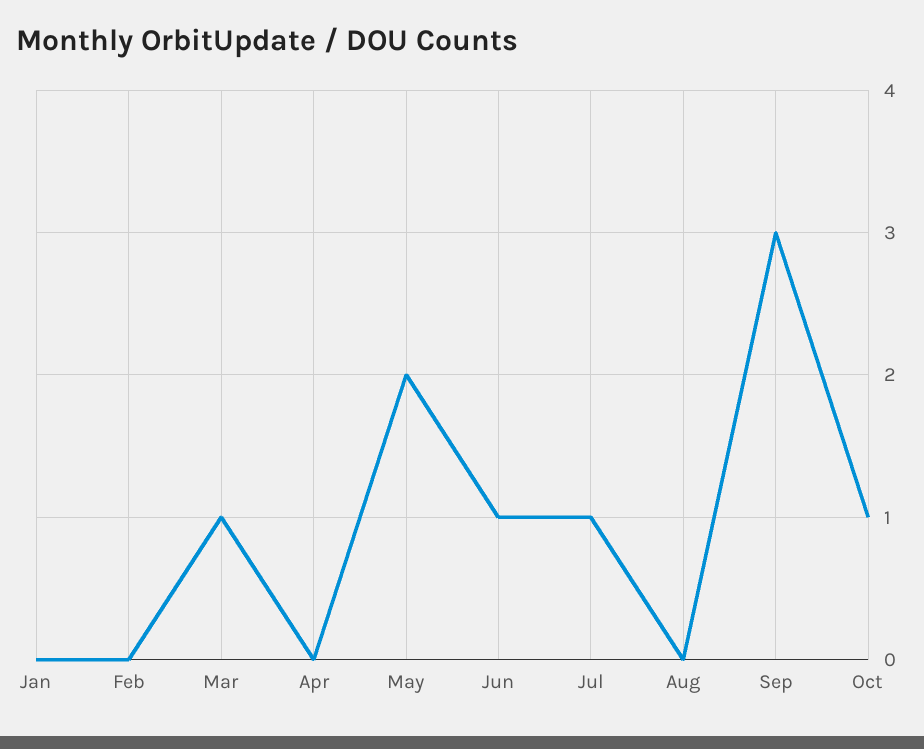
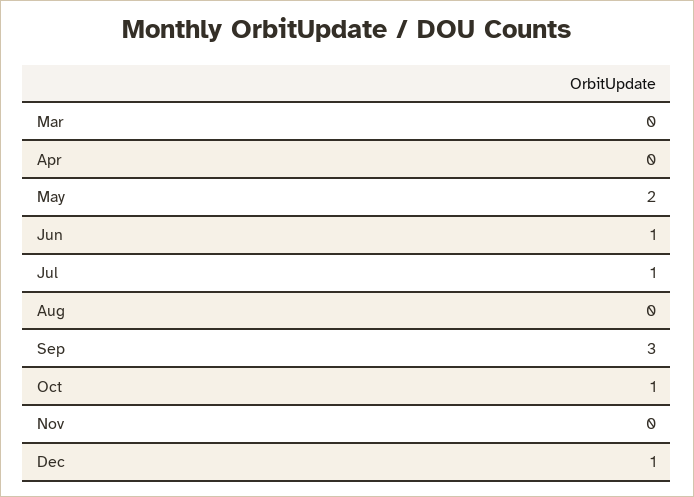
Jan: 0 -> none
Feb: 0 -> none
Mar: 1 -> 0
Nov: none -> 0
Dec: none -> 1

